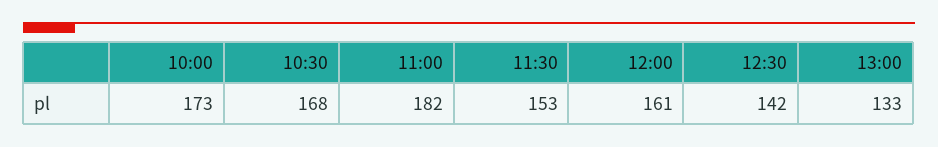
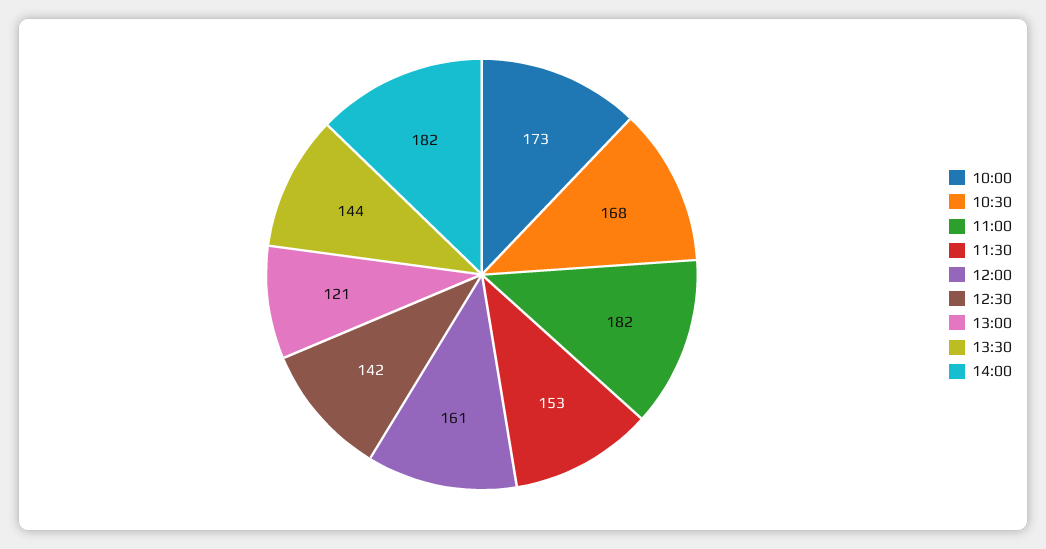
13:00: 133 -> 121
13:30: none -> 144
14:00: none -> 182

